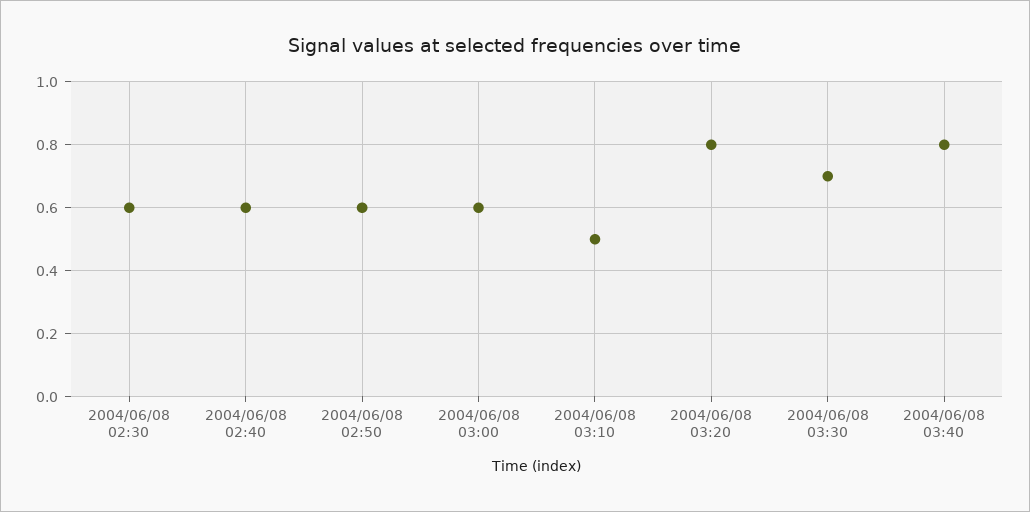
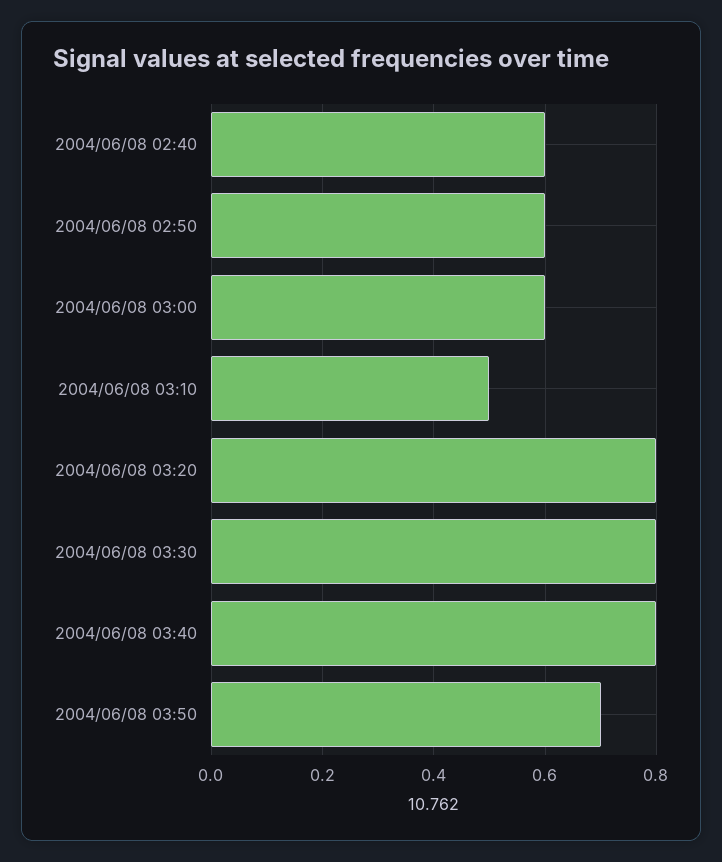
2004/06/08 02:30: 0.6 -> none
2004/06/08 03:30: 0.7 -> 0.8
2004/06/08 03:50: none -> 0.7

